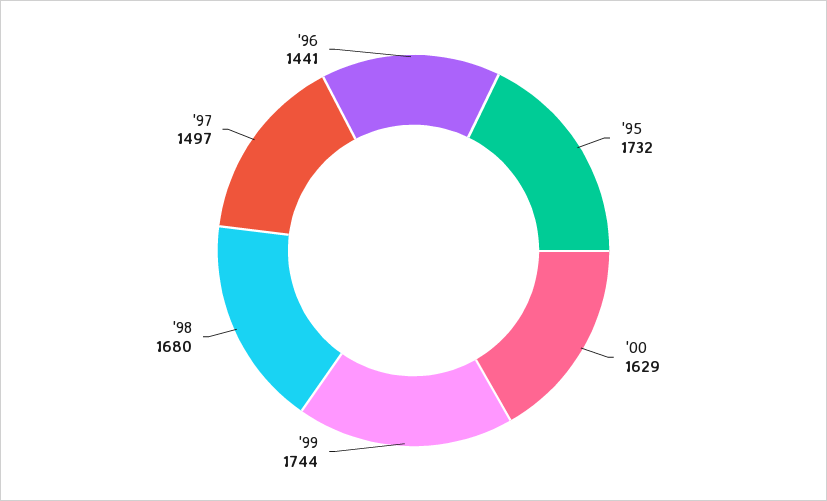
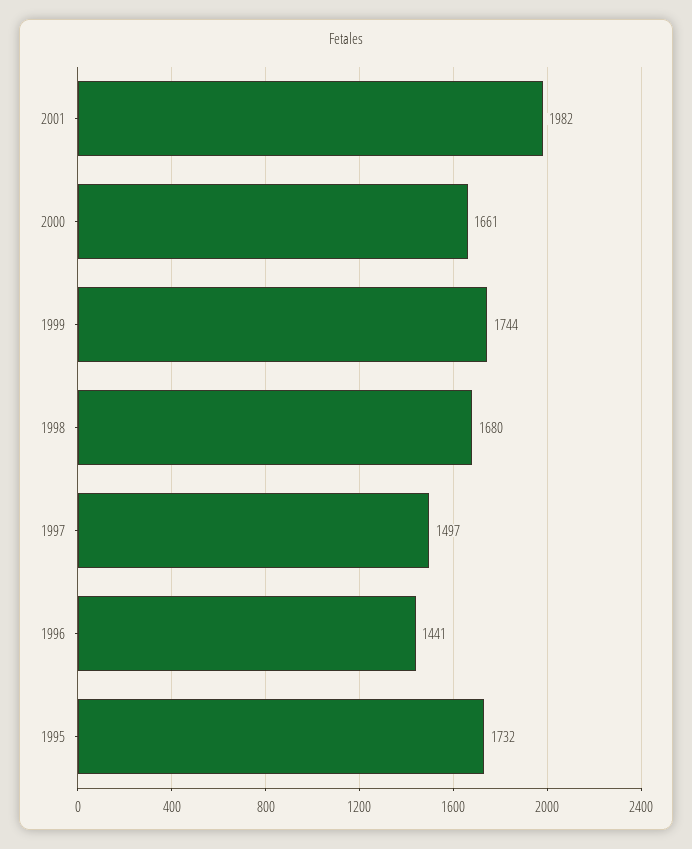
'00: 1629 -> 1661
2001: none -> 1982

